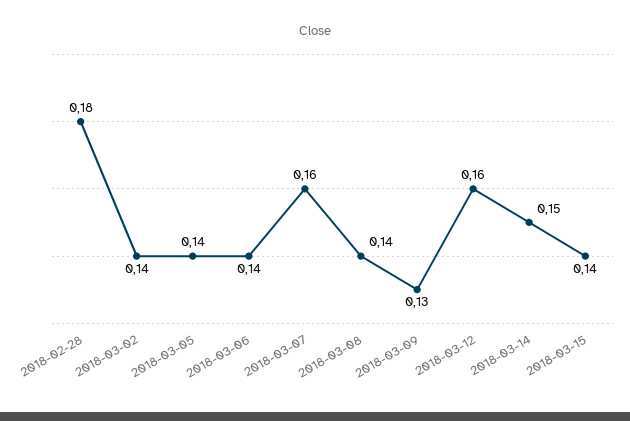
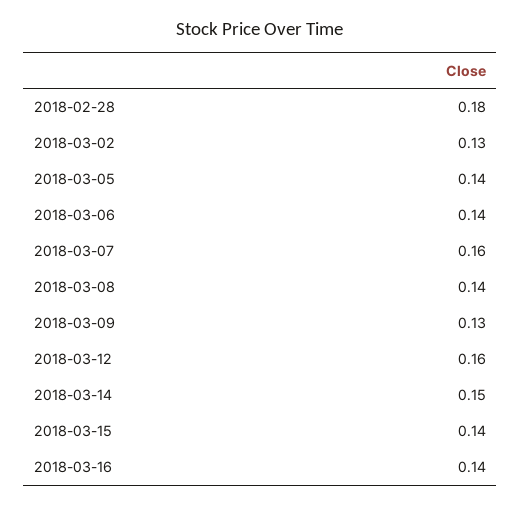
2018-03-02: 0.14 -> 0.13
2018-03-16: none -> 0.14

